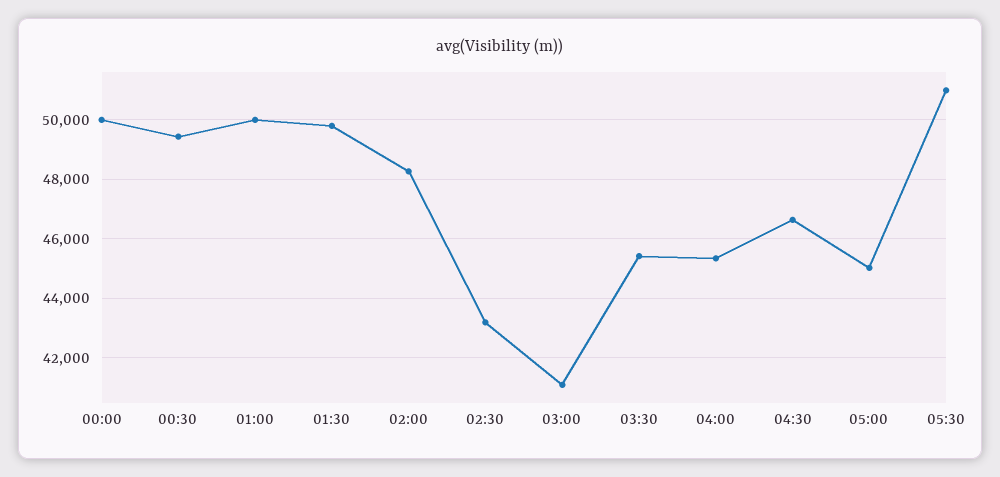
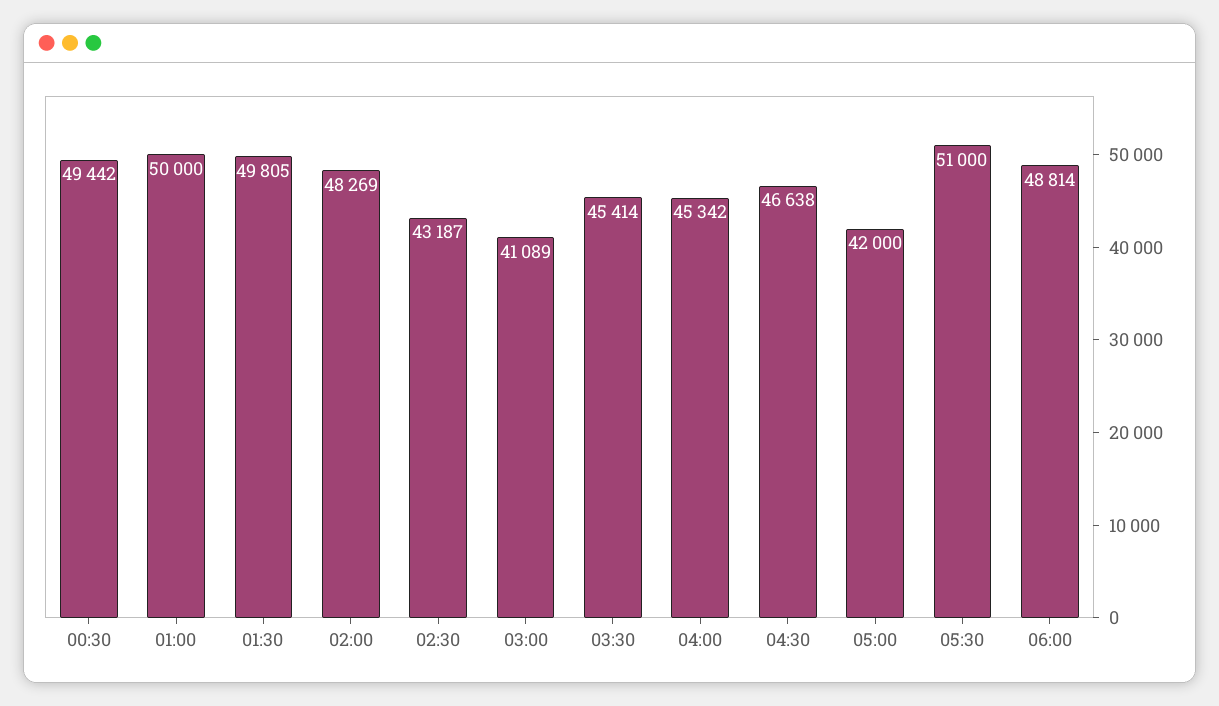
00:00: 50000 -> none
05:00: 45000 -> 42000
06:00: none -> 48814

